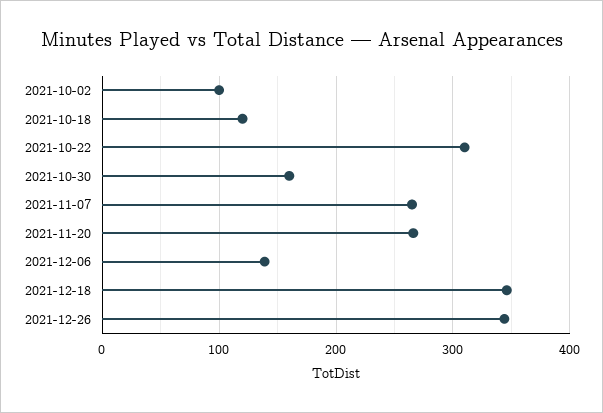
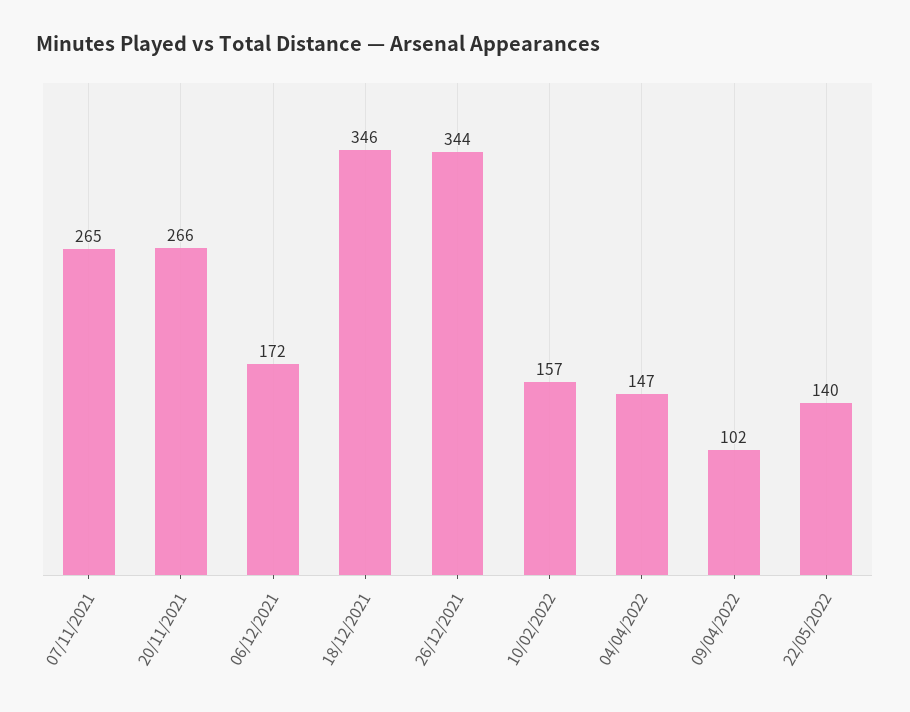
2021-10-02: 100 -> none
2021-10-18: 120 -> none
2021-10-22: 310 -> none
2021-10-30: 160 -> none
2021-12-06: 140 -> 172
10/02/2022: none -> 157
04/04/2022: none -> 147
09/04/2022: none -> 102
22/05/2022: none -> 140

